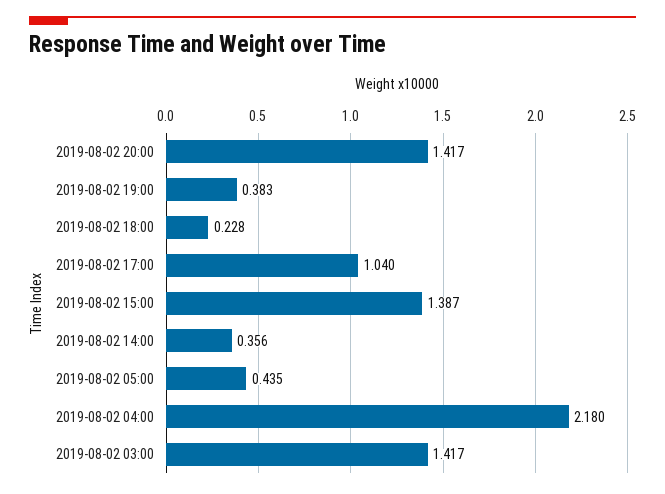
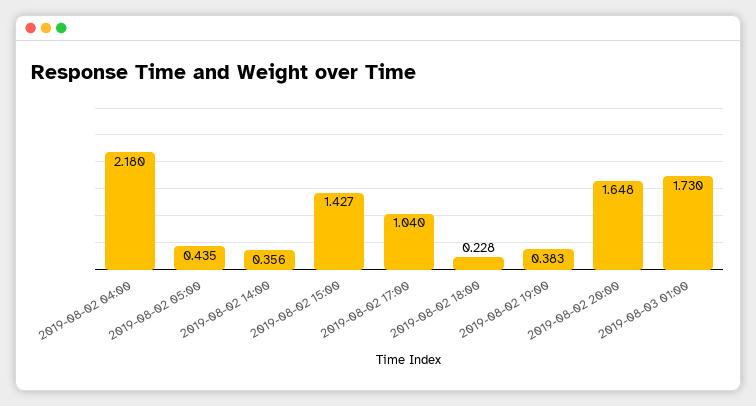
2019-08-02 20:00: 1.417 -> 1.648
2019-08-02 15:00: 1.387 -> 1.427
2019-08-02 03:00: 1.417 -> none
2019-08-03 01:00: none -> 1.73

